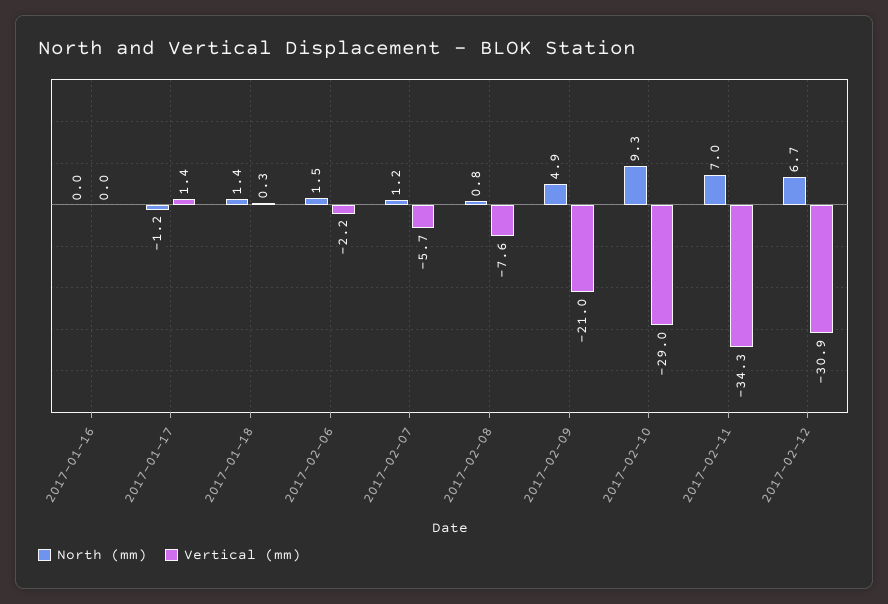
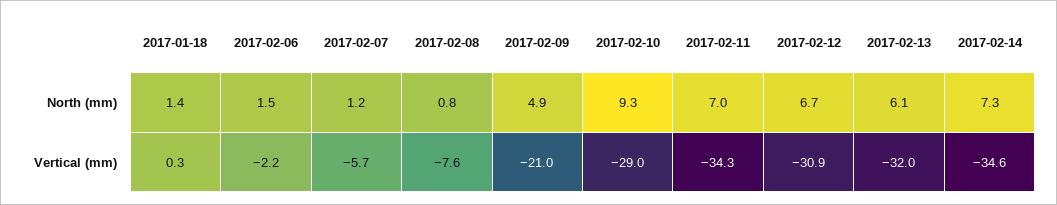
North (mm), 2017-01-16: 0 -> none
Vertical (mm), 2017-01-16: 0 -> none
North (mm), 2017-01-17: -1.2 -> none
Vertical (mm), 2017-01-17: 1.4 -> none
North (mm), 2017-02-13: none -> 6.1
North (mm), 2017-02-14: none -> 7.3
Vertical (mm), 2017-02-13: none -> -32
Vertical (mm), 2017-02-14: none -> -34.6

